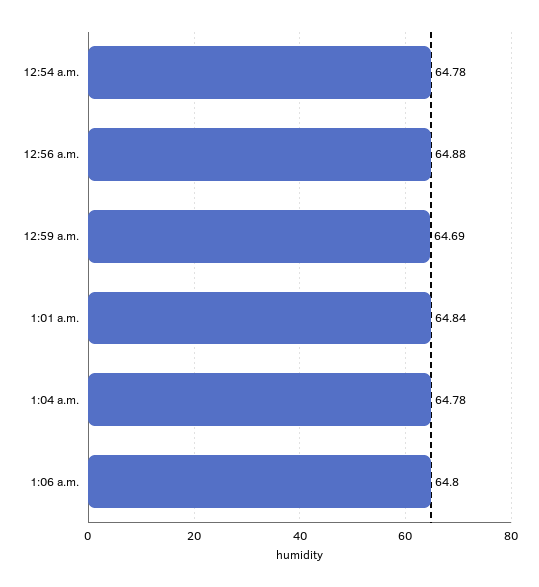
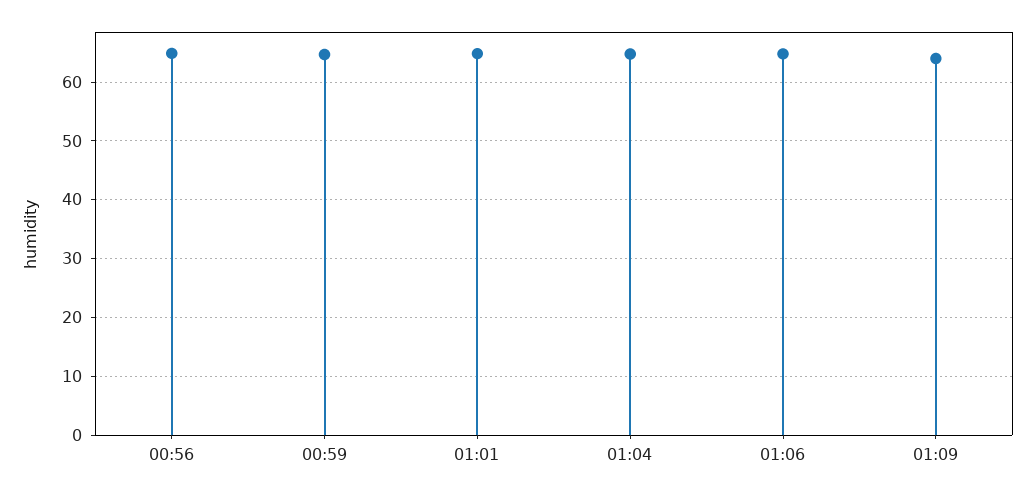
12:54 a.m.: 64.78 -> none
01:09: none -> 64

